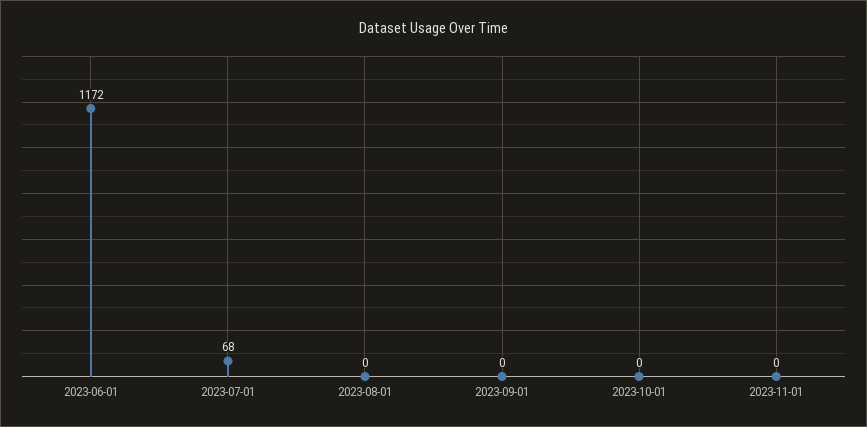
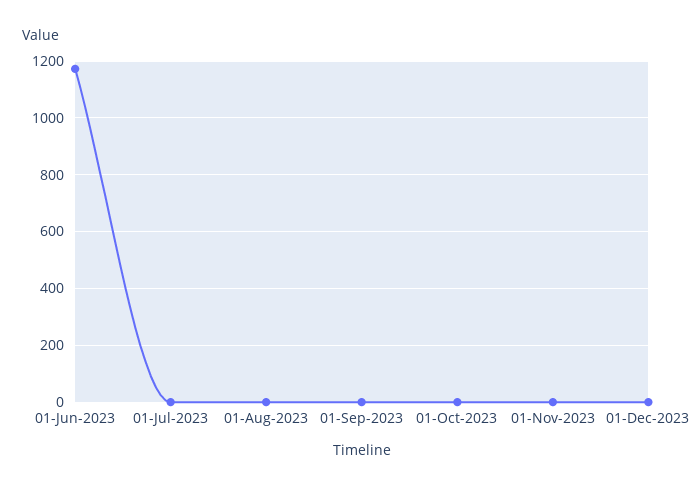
2023-07-01: 68 -> 0
01-Dec-2023: none -> 0

